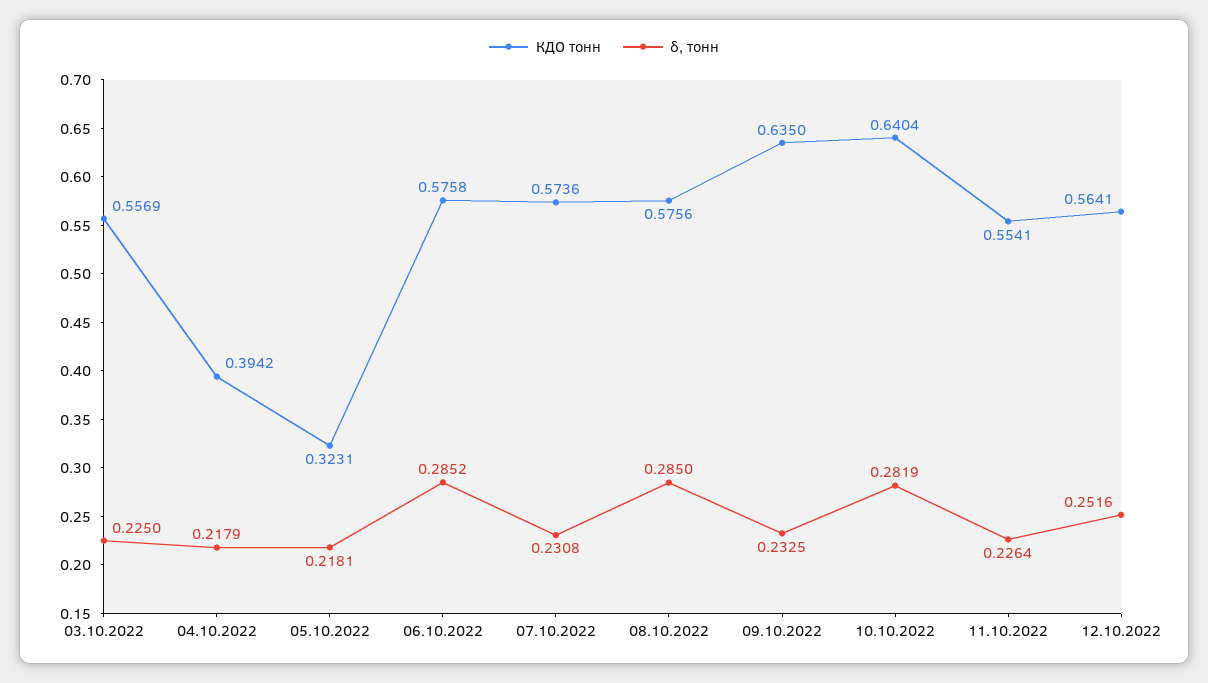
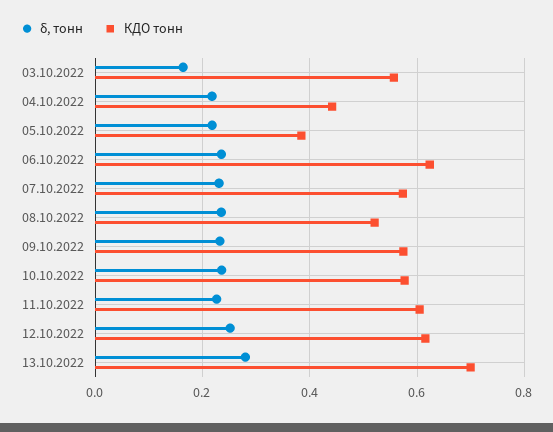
δ, тонн, 03.10.2022: 0.225 -> 0.16
КДО тонн, 04.10.2022: 0.3942 -> 0.44
КДО тонн, 05.10.2022: 0.3231 -> 0.38
КДО тонн, 06.10.2022: 0.5758 -> 0.62
δ, тонн, 06.10.2022: 0.2852 -> 0.24
КДО тонн, 08.10.2022: 0.5756 -> 0.52
δ, тонн, 08.10.2022: 0.285 -> 0.24
КДО тонн, 09.10.2022: 0.635 -> 0.58
КДО тонн, 10.10.2022: 0.6404 -> 0.58
δ, тонн, 10.10.2022: 0.2819 -> 0.24
КДО тонн, 11.10.2022: 0.5541 -> 0.6
КДО тонн, 12.10.2022: 0.5641 -> 0.62
δ, тонн, 13.10.2022: none -> 0.28
КДО тонн, 13.10.2022: none -> 0.7

